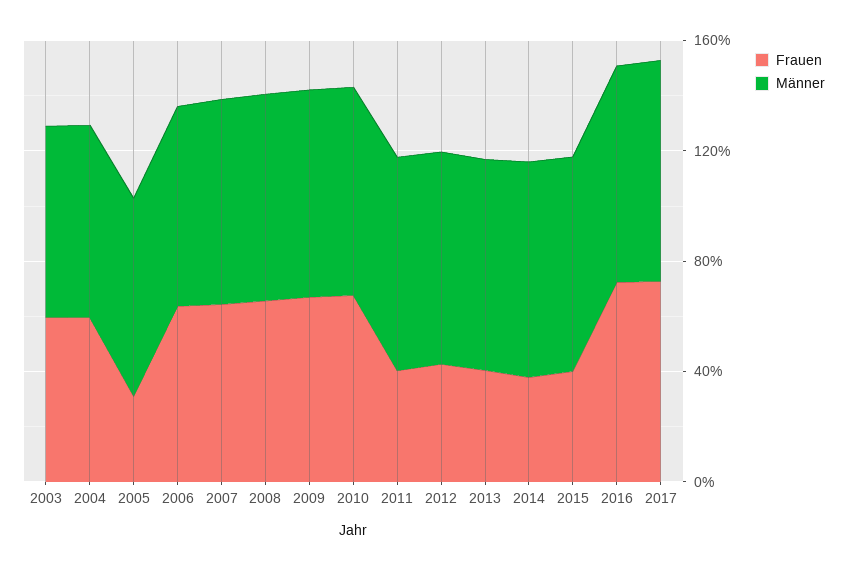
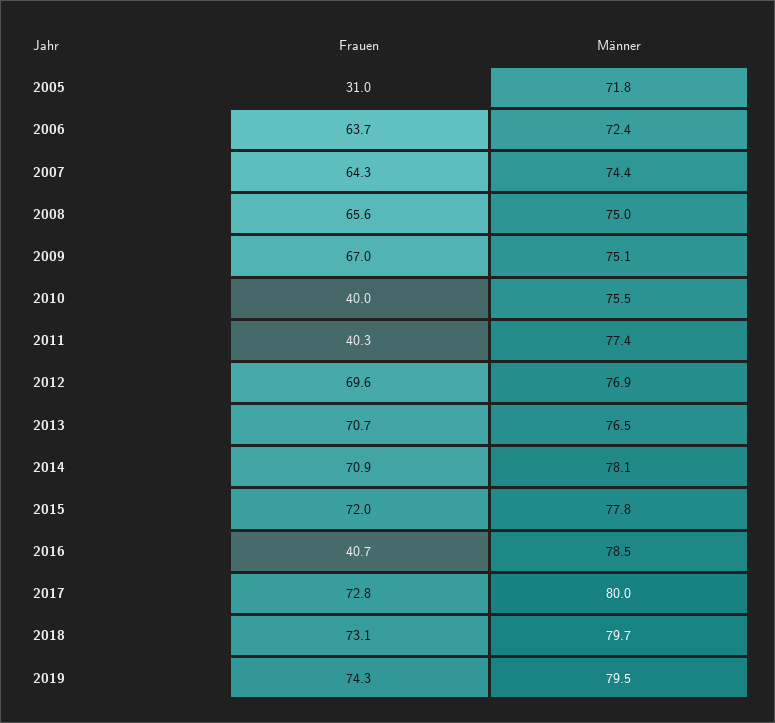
Frauen, 2003: 60 -> none
Männer, 2003: 70 -> none
Frauen, 2004: 60 -> none
Männer, 2004: 70 -> none
Frauen, 2010: 70 -> 40
Frauen, 2012: 40 -> 69.6
Frauen, 2013: 40 -> 70.7
Frauen, 2014: 40 -> 70.9
Frauen, 2015: 40 -> 72
Frauen, 2016: 70 -> 40.7
Frauen, 2018: none -> 73.1
Männer, 2018: none -> 79.7
Frauen, 2019: none -> 74.3
Männer, 2019: none -> 79.5

